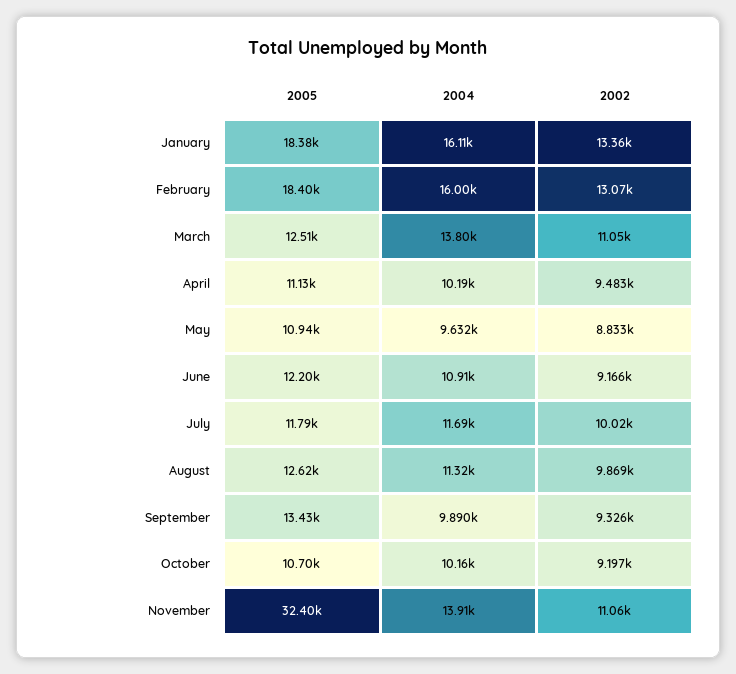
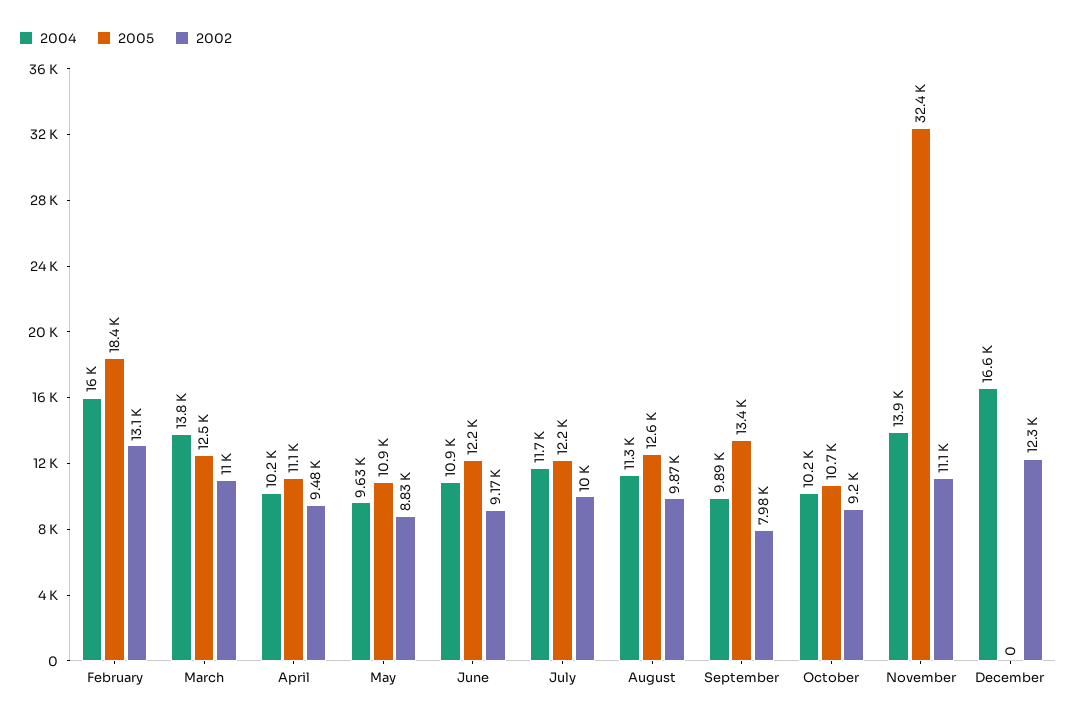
2005, January: 18380 -> none
2004, January: 16110 -> none
2002, January: 13360 -> none
2005, July: 11790 -> 12200
2002, September: 9326 -> 7980
2004, December: none -> 16600
2005, December: none -> 0
2002, December: none -> 12300

